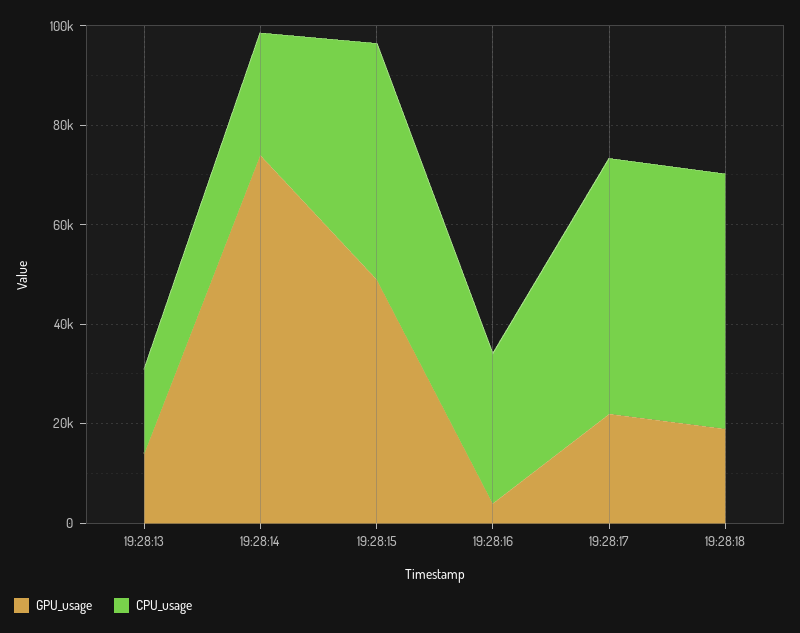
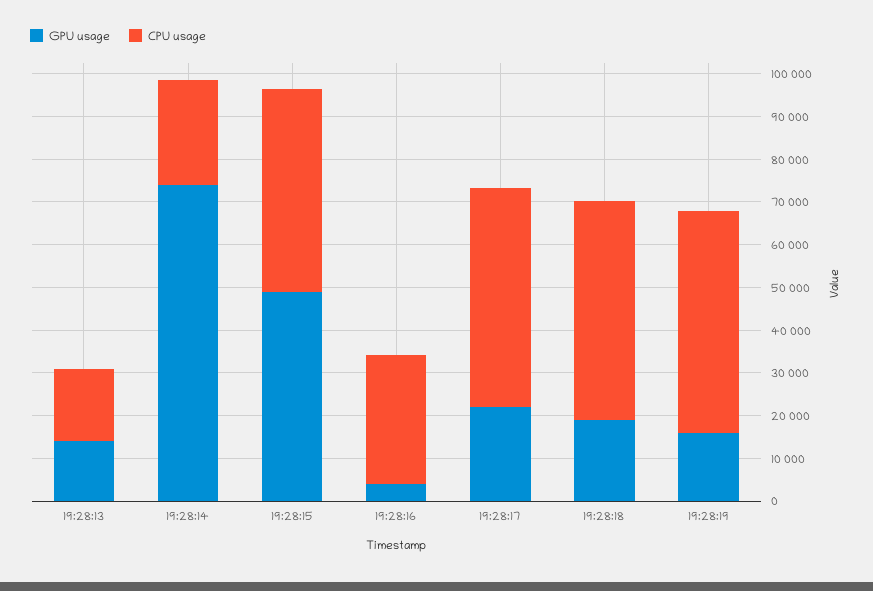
GPU_usage, 19:28:19: none -> 16000
CPU_usage, 19:28:19: none -> 52000

